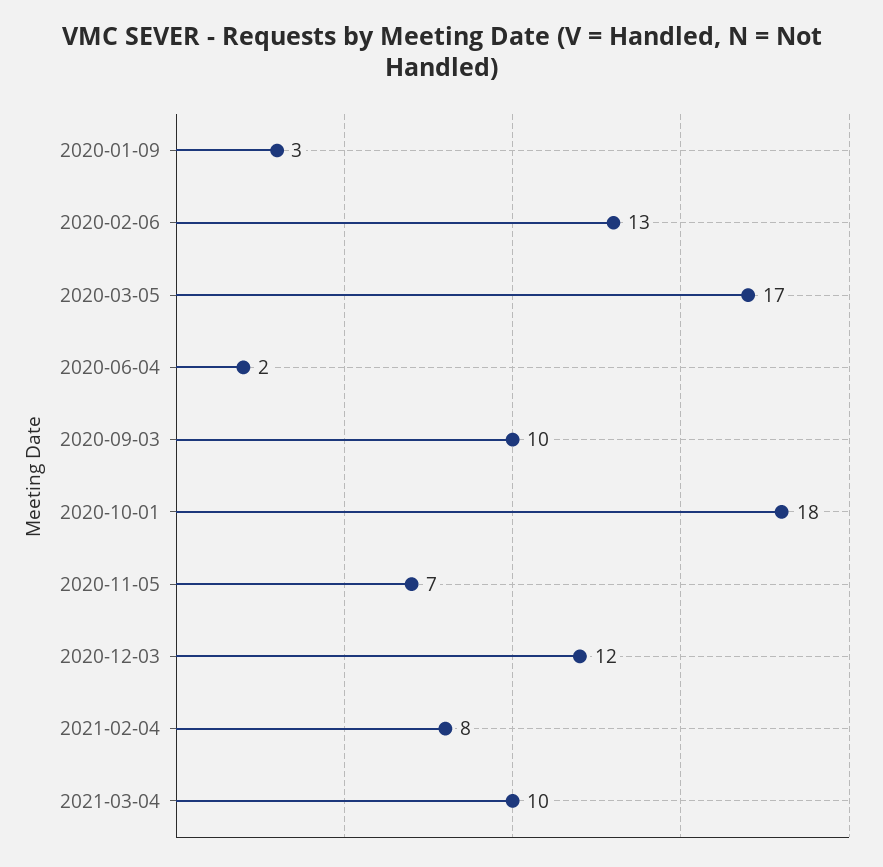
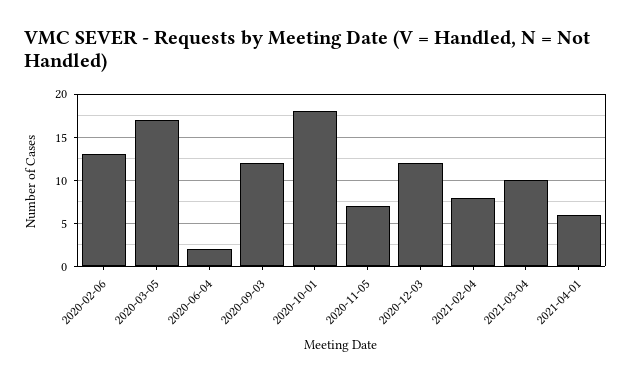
2020-01-09: 3 -> none
2020-09-03: 10 -> 12
2021-04-01: none -> 6

